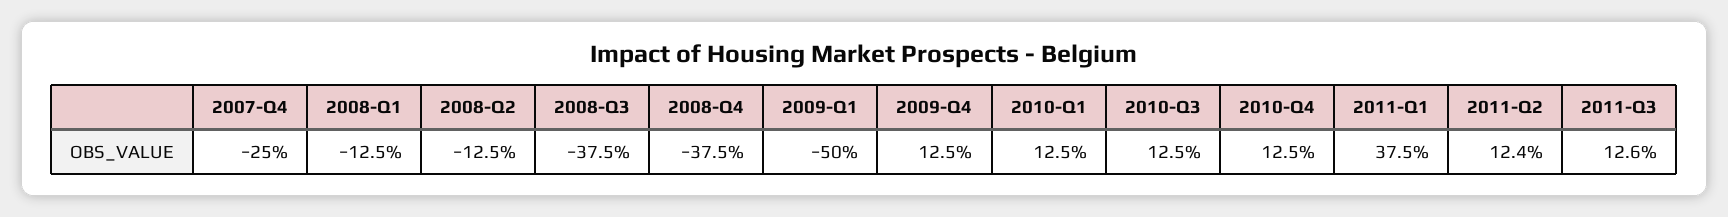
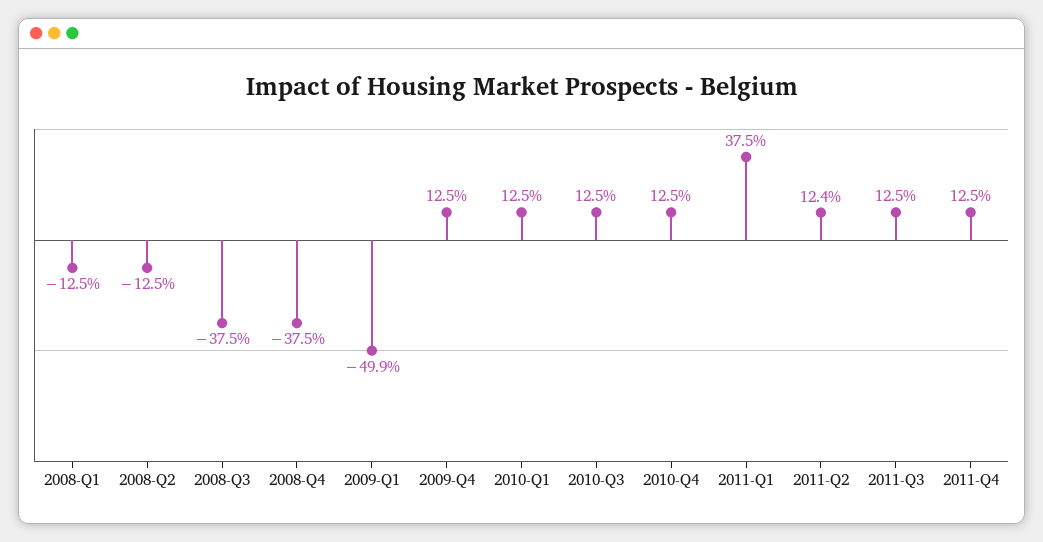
2007-Q4: -25 -> none
2009-Q1: -50 -> -49.9
2011-Q3: 12.6 -> 12.5
2011-Q4: none -> 12.5

